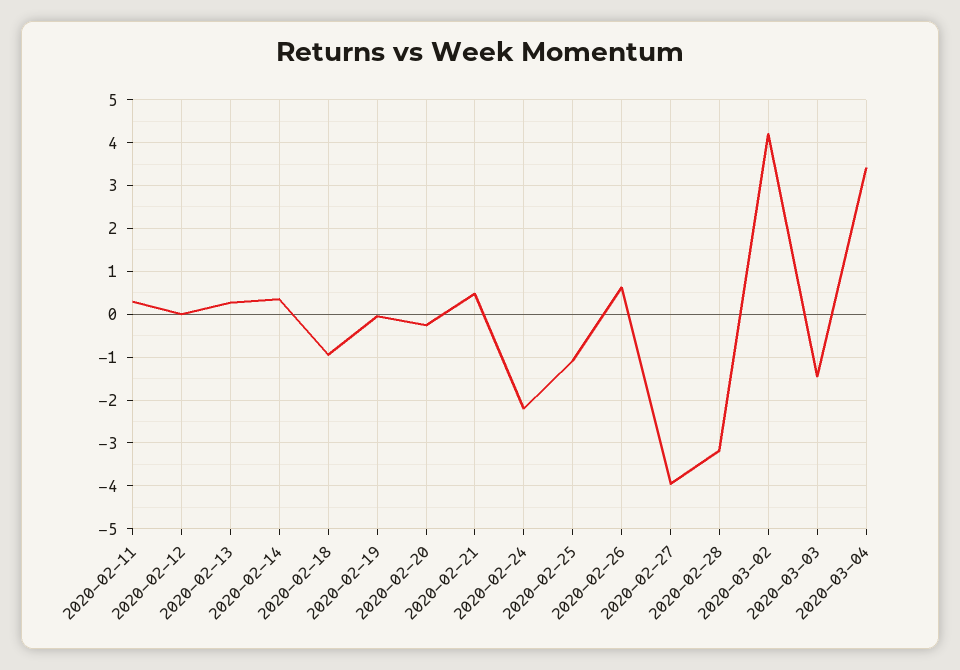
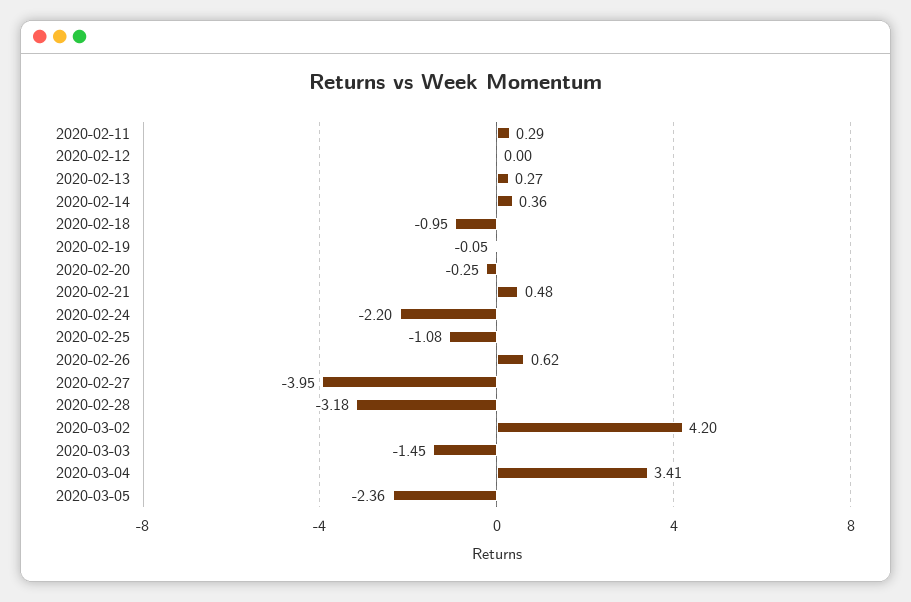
2020-03-05: none -> -2.36

